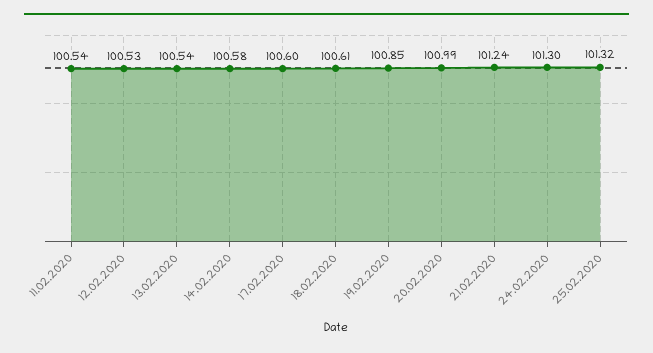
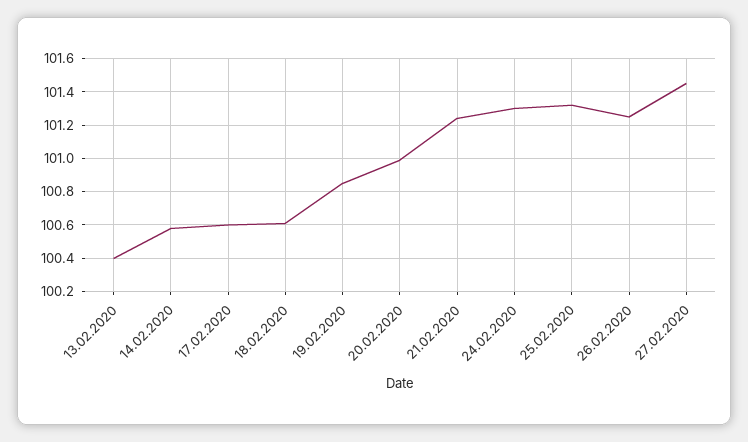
11.02.2020: 100.54 -> none
12.02.2020: 100.53 -> none
13.02.2020: 100.54 -> 100.4
26.02.2020: none -> 101.25
27.02.2020: none -> 101.45

